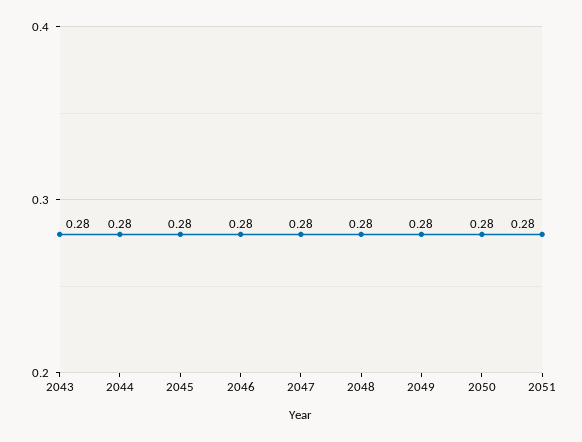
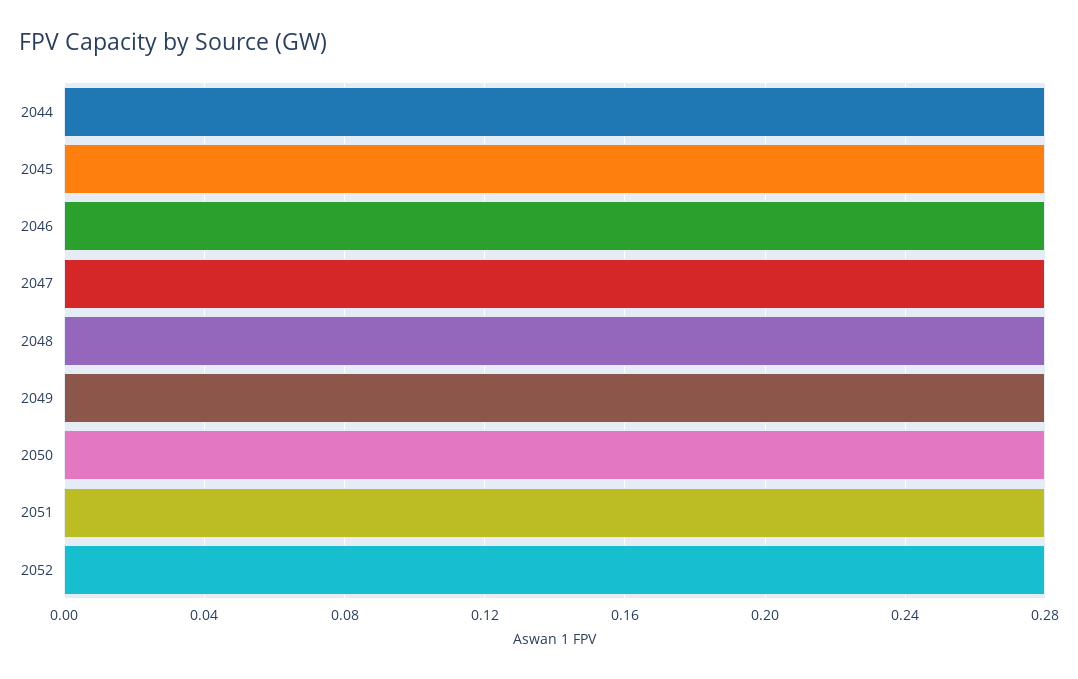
2043: 0.28 -> none
2052: none -> 0.28

